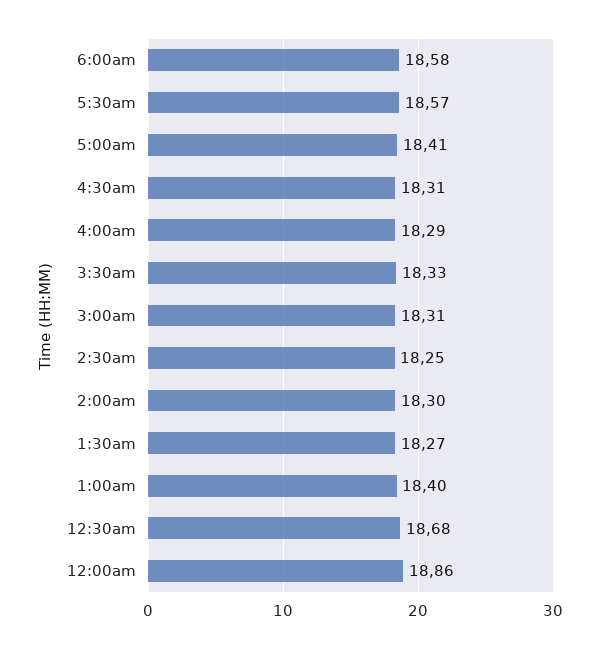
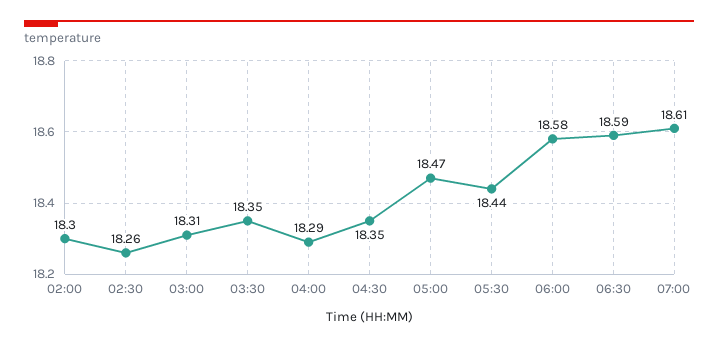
5:30am: 18.57 -> 18.44
5:00am: 18.41 -> 18.47
4:30am: 18.31 -> 18.35
3:30am: 18.33 -> 18.35
2:30am: 18.25 -> 18.26
1:30am: 18.27 -> none
1:00am: 18.4 -> none
12:30am: 18.68 -> none
12:00am: 18.86 -> none
06:30: none -> 18.59
07:00: none -> 18.61

